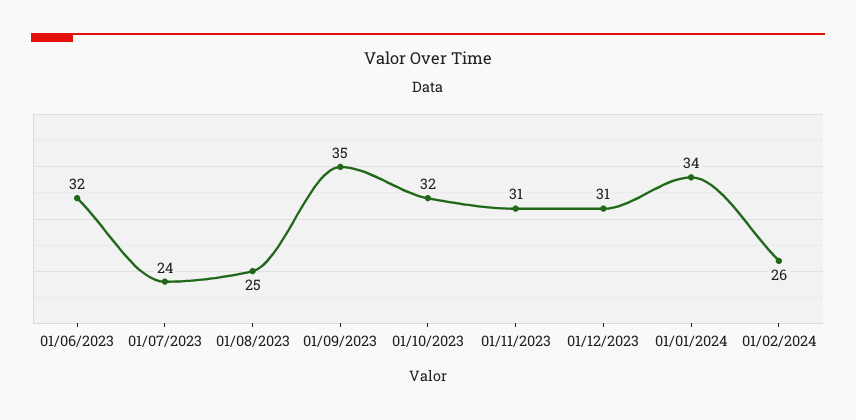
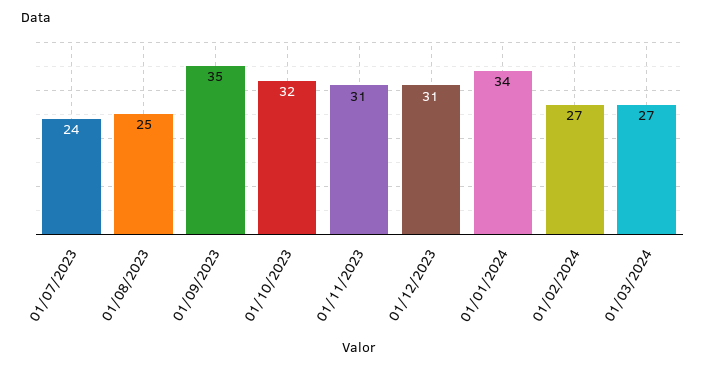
01/06/2023: 32 -> none
01/02/2024: 26 -> 27
01/03/2024: none -> 27

